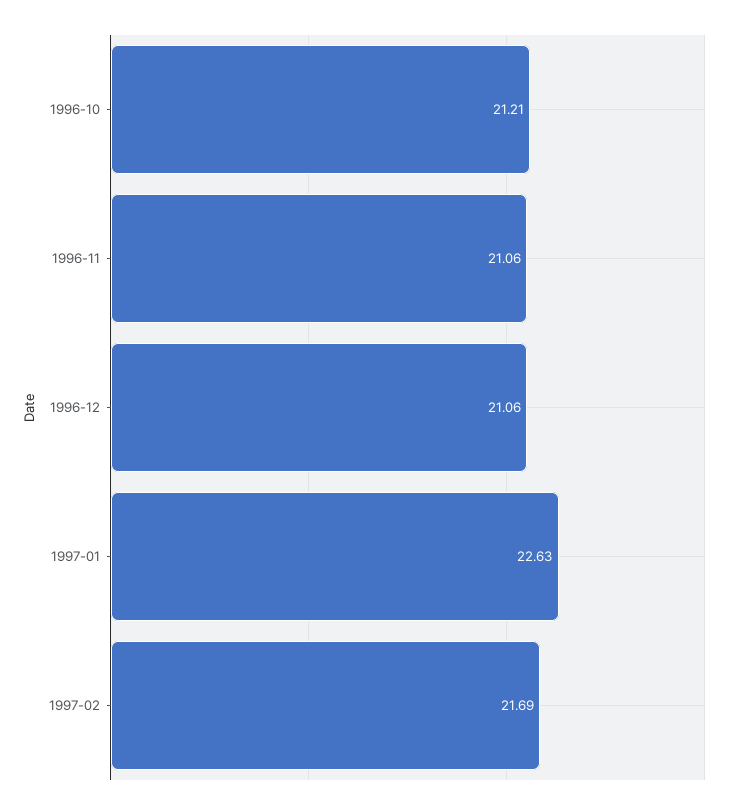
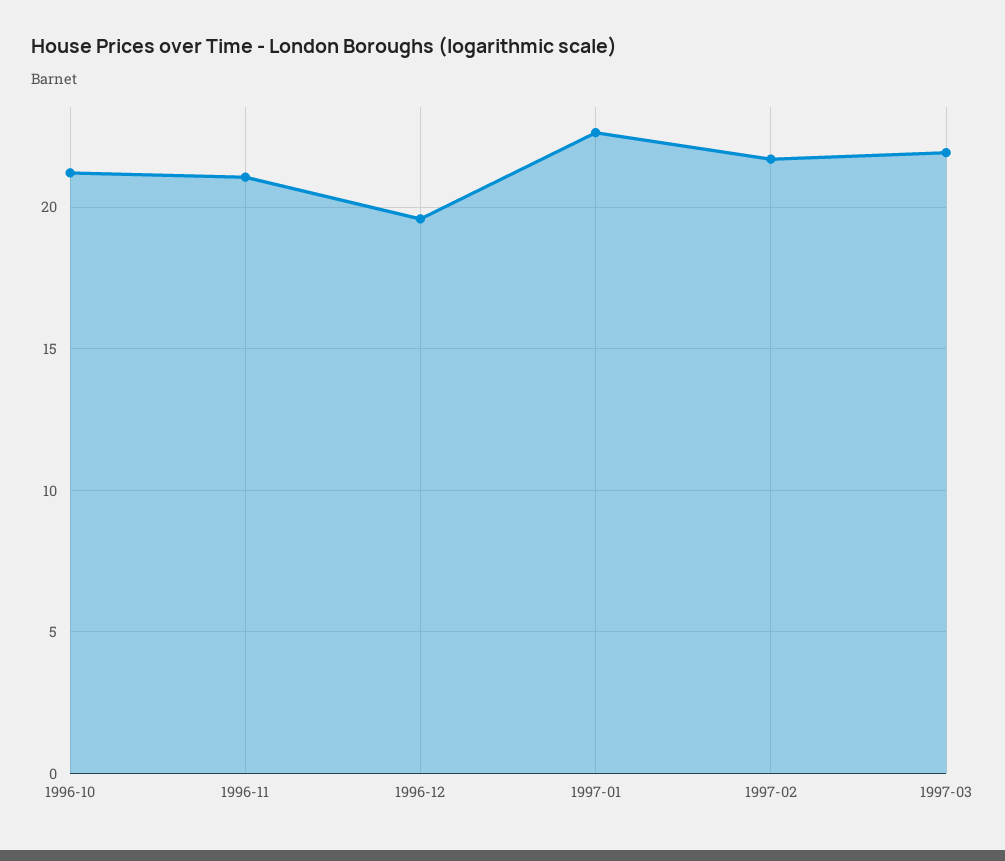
1996-12: 21.06 -> 19.5
1997-03: none -> 22

